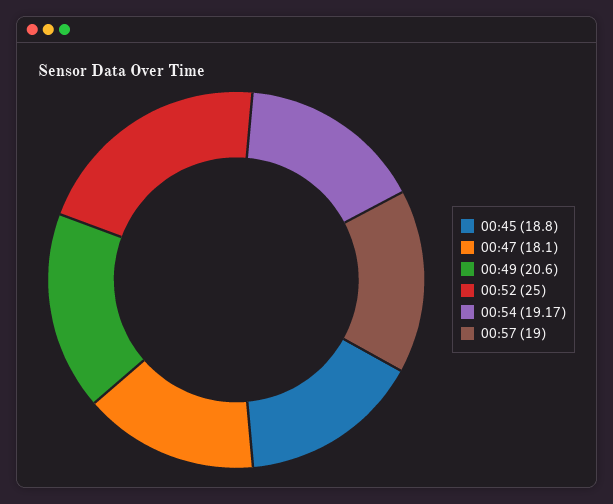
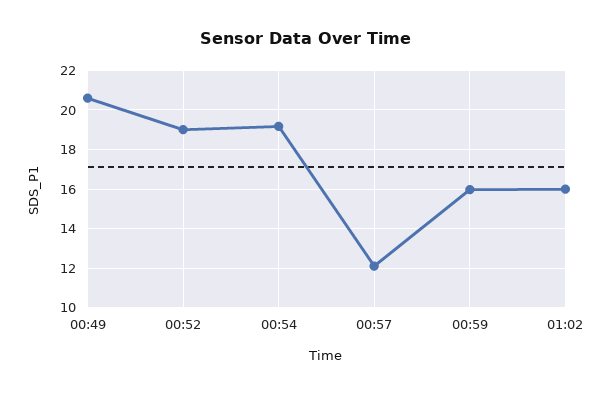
00:45: 18.8 -> none
00:47: 18.1 -> none
00:52: 25 -> 19
00:57: 19 -> 12
00:59: none -> 16
01:02: none -> 16

